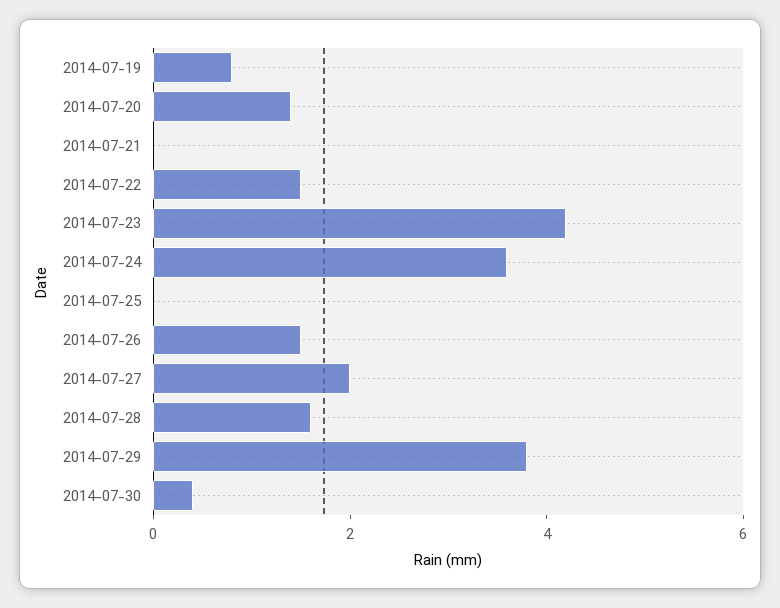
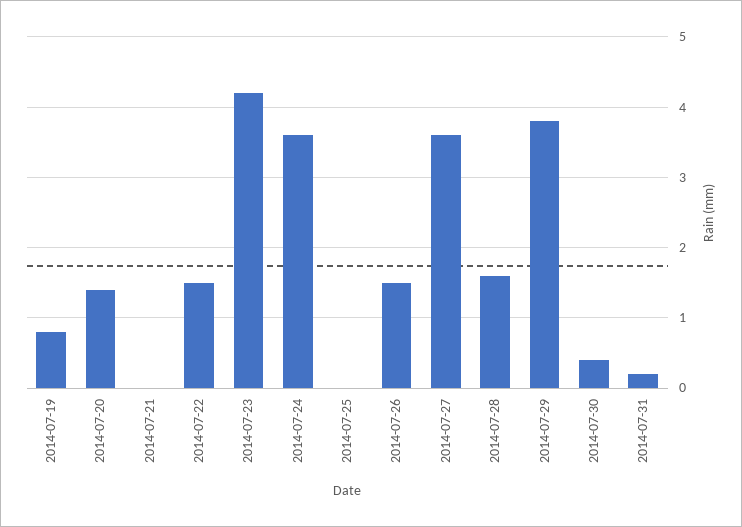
2014-07-27: 2 -> 3.6
2014-07-31: none -> 0.2

